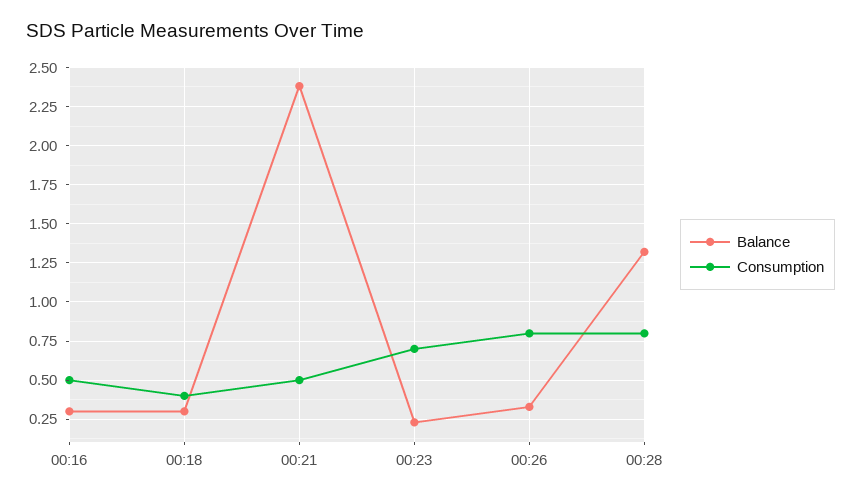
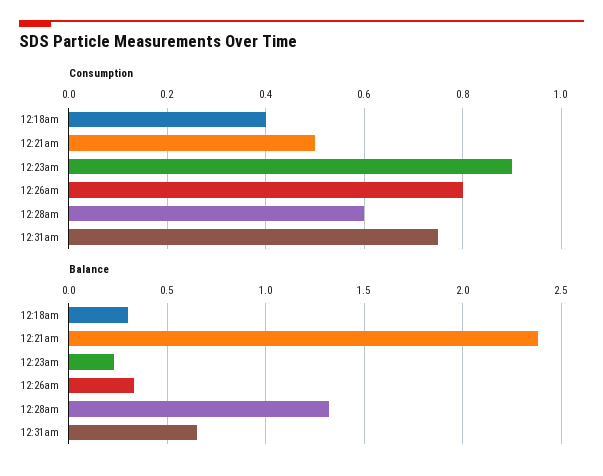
Balance, 00:16: 0.3 -> none
Consumption, 00:16: 0.5 -> none
Consumption, 00:23: 0.7 -> 0.9
Consumption, 00:28: 0.8 -> 0.6
Consumption, 12:31am: none -> 0.75
Balance, 12:31am: none -> 0.65

